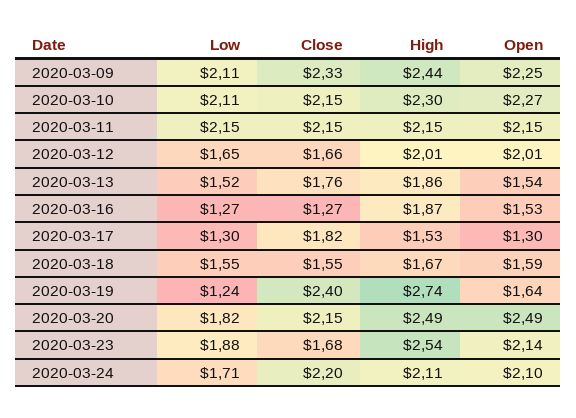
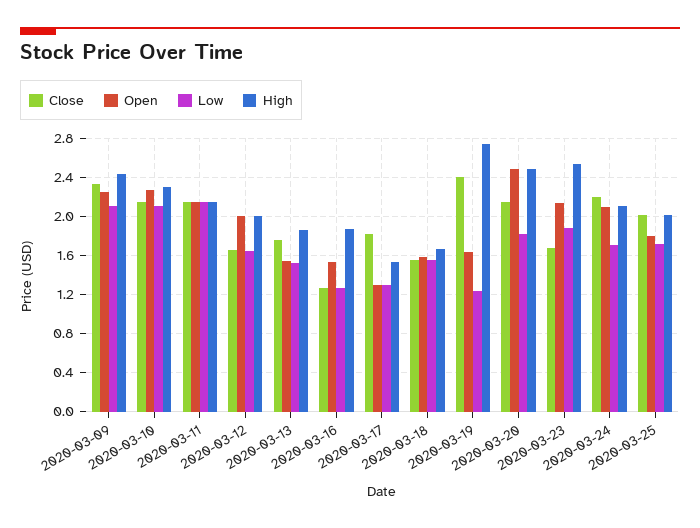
Close, 2020-03-25: none -> 2
Open, 2020-03-25: none -> 1.8
Low, 2020-03-25: none -> 1.7
High, 2020-03-25: none -> 2

